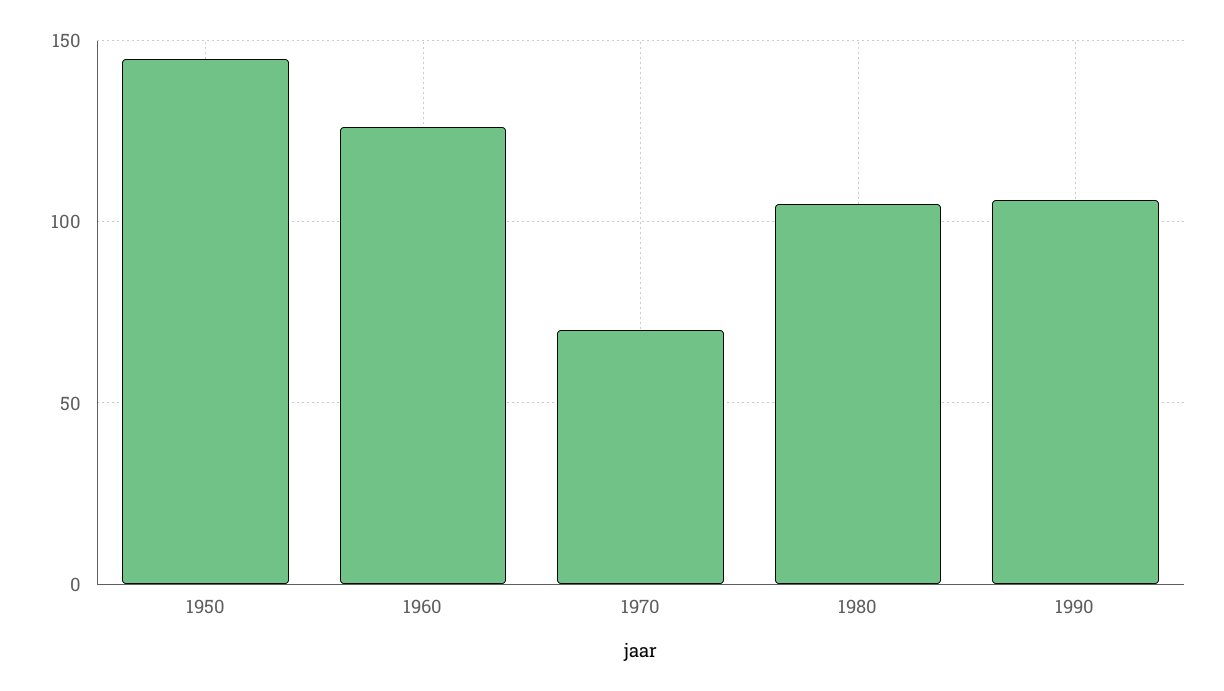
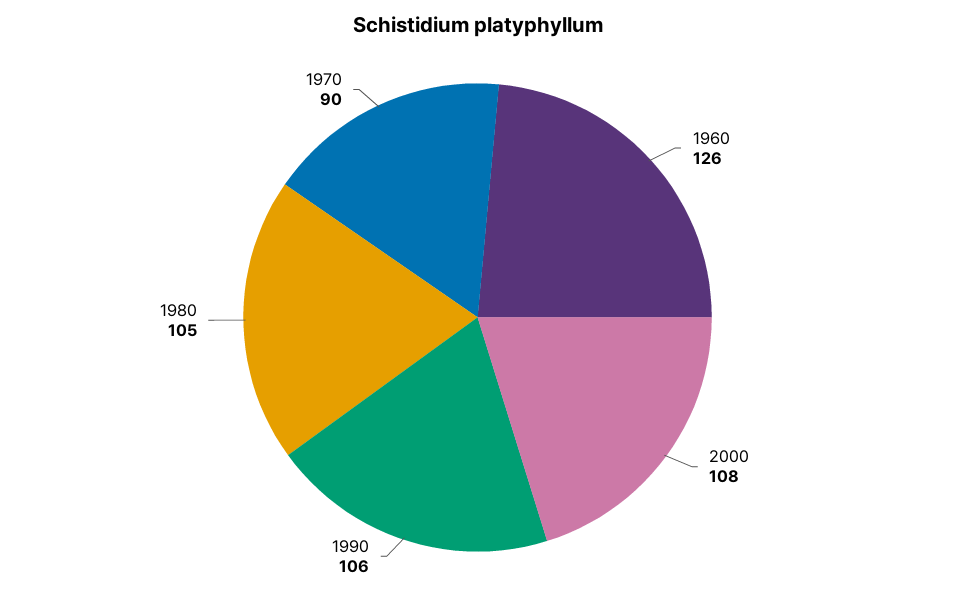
1950: 145 -> none
1970: 70 -> 90
2000: none -> 108

